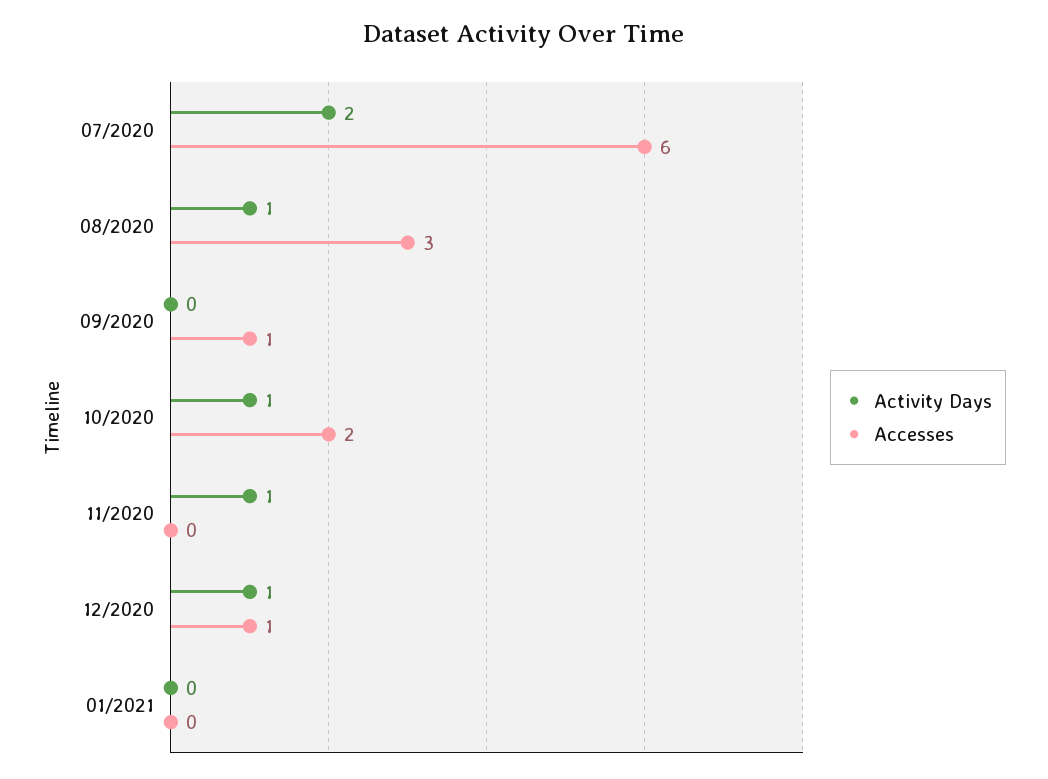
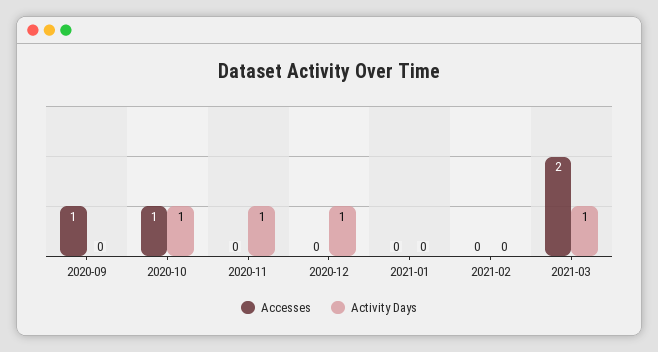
Activity Days, 07/2020: 2 -> none
Accesses, 07/2020: 6 -> none
Activity Days, 08/2020: 1 -> none
Accesses, 08/2020: 3 -> none
Accesses, 10/2020: 2 -> 1
Accesses, 12/2020: 1 -> 0
Accesses, 2021-02: none -> 0
Activity Days, 2021-02: none -> 0
Accesses, 2021-03: none -> 2
Activity Days, 2021-03: none -> 1

